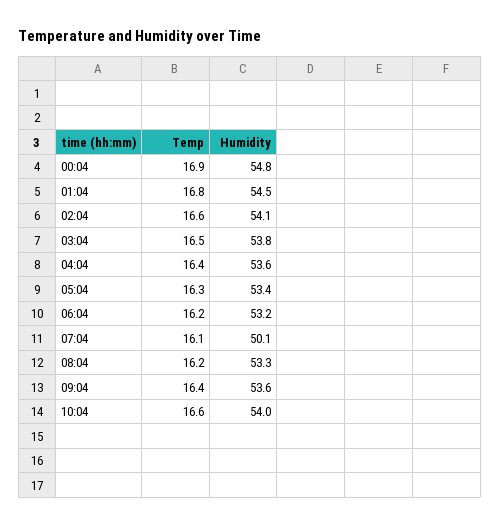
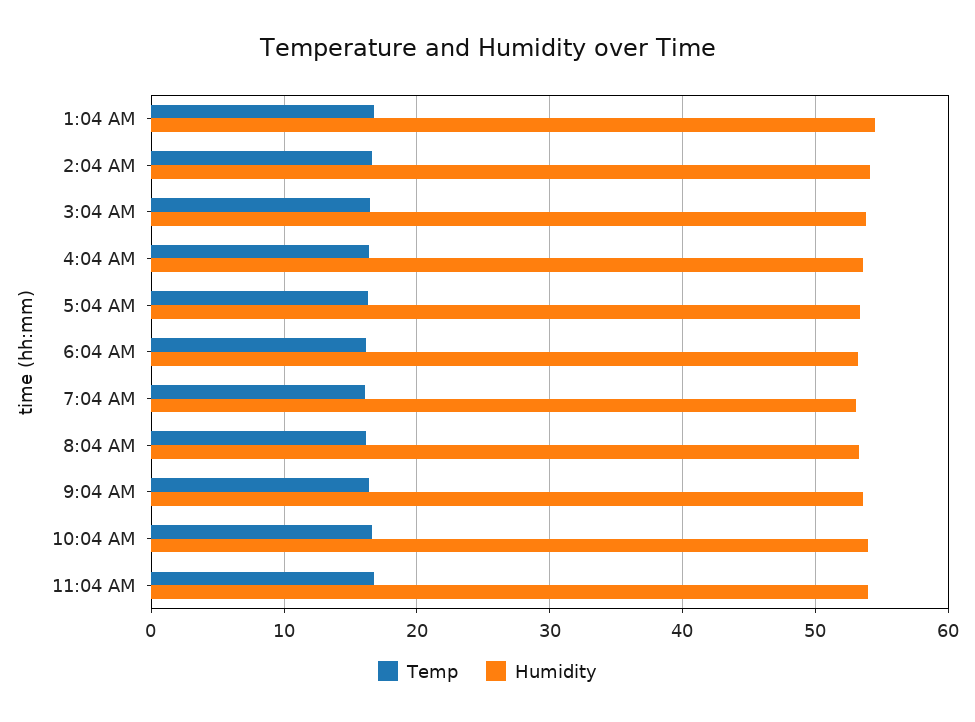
Temp, 00:04: 16.9 -> none
Humidity, 00:04: 54.8 -> none
Humidity, 07:04: 50.1 -> 53
Temp, 11:04 AM: none -> 17
Humidity, 11:04 AM: none -> 54

